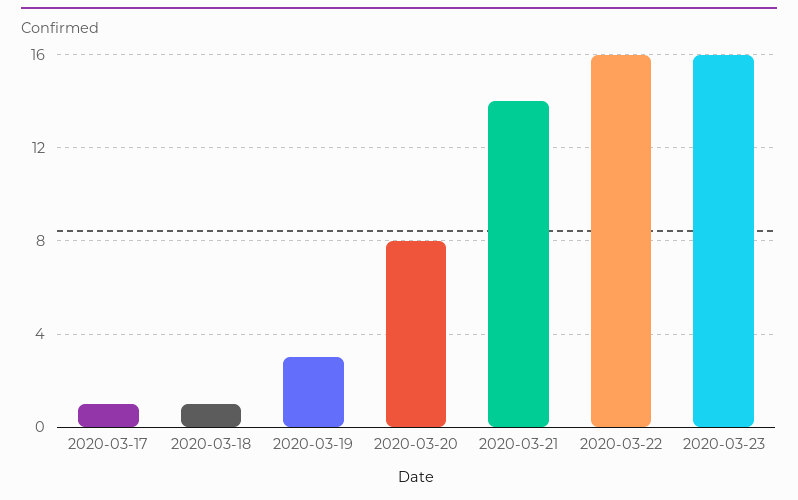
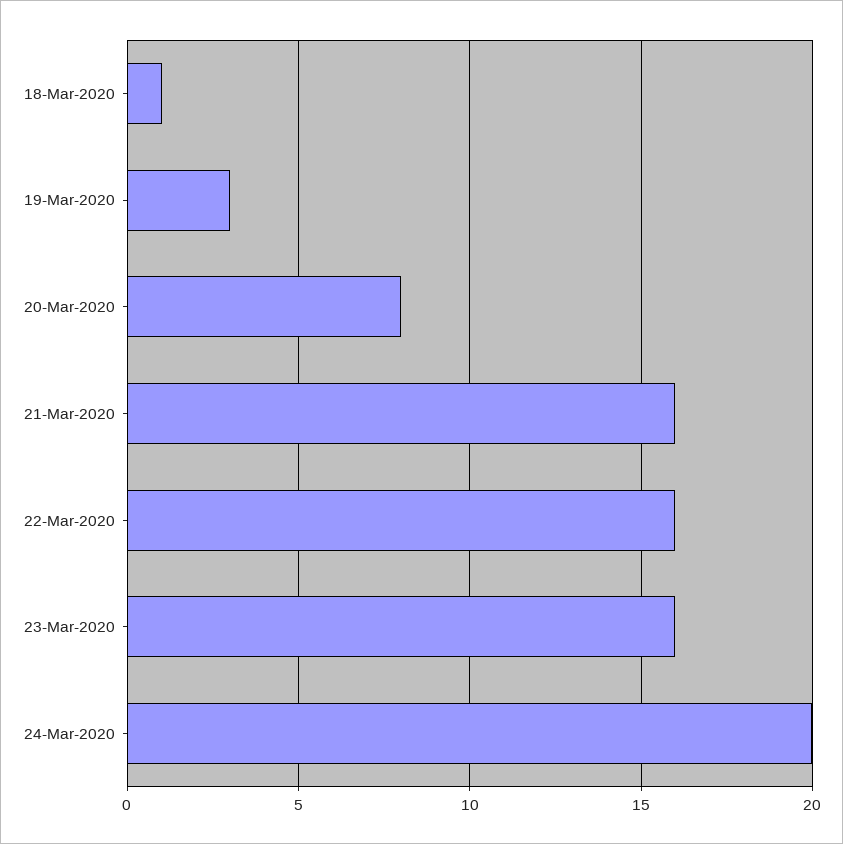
2020-03-17: 1 -> none
2020-03-21: 14 -> 16
24-Mar-2020: none -> 20

